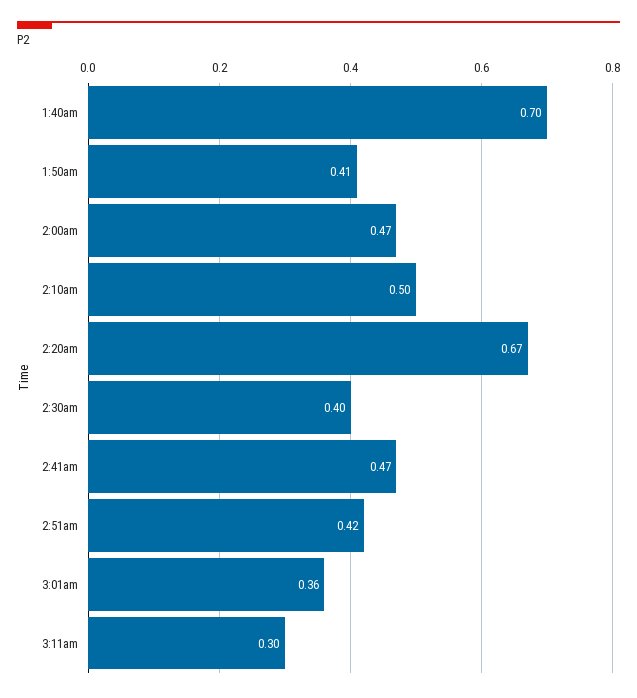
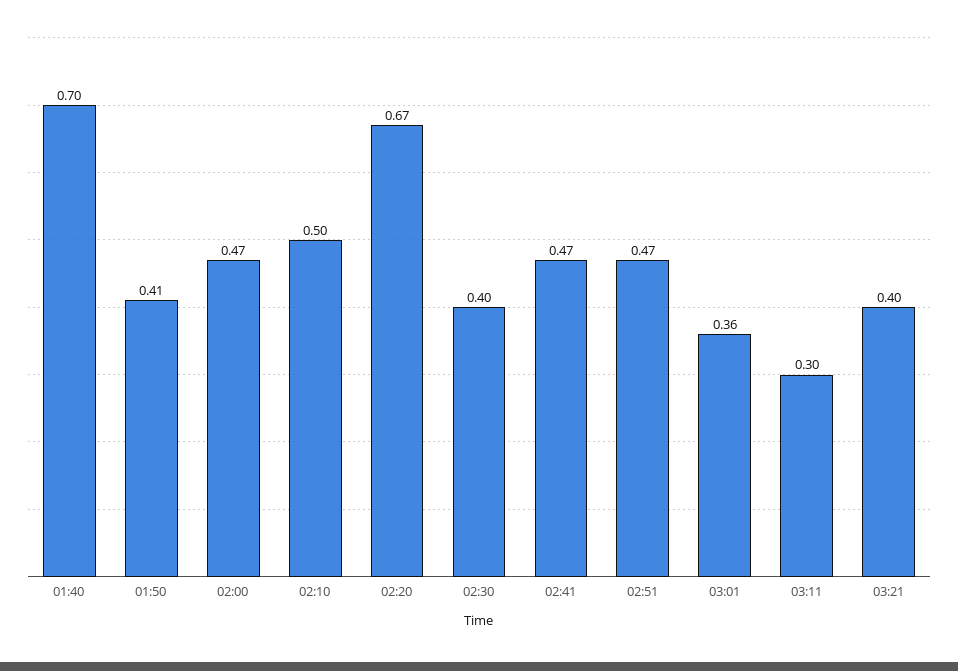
2:51am: 0.42 -> 0.47
03:21: none -> 0.4

